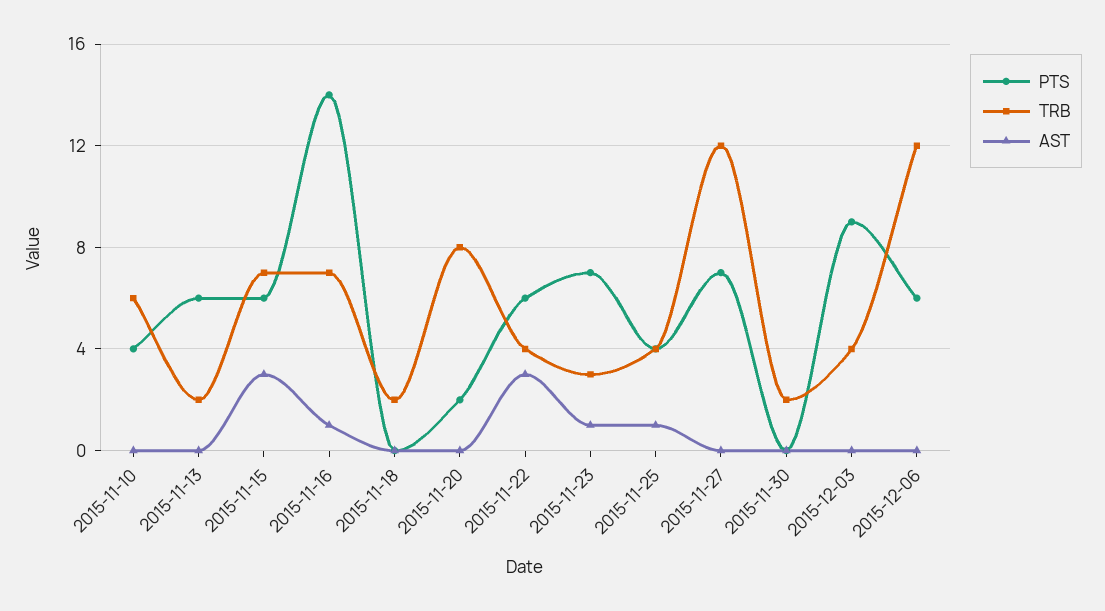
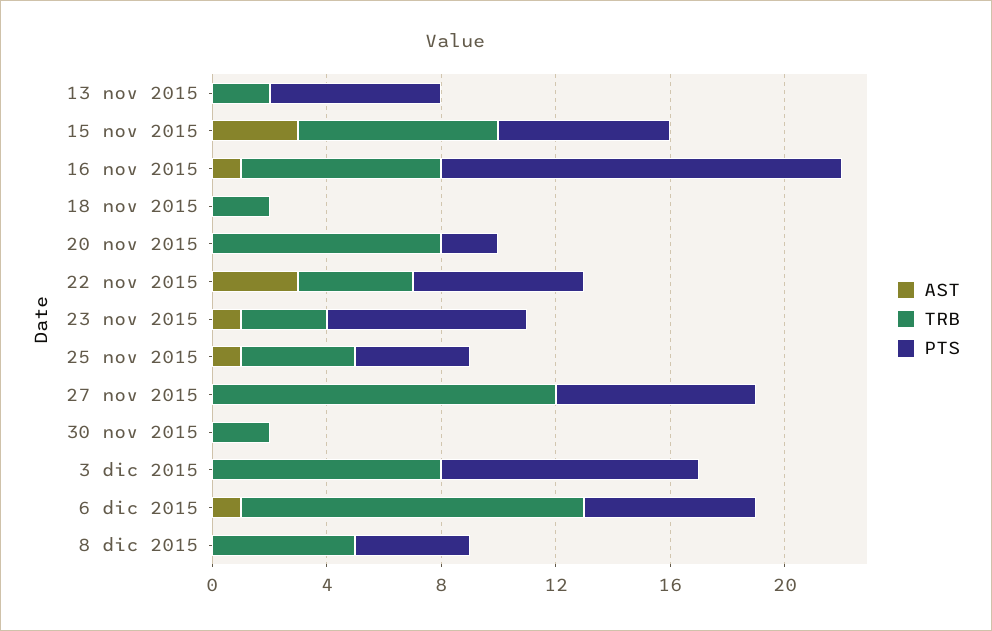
PTS, 2015-11-10: 4 -> none
TRB, 2015-11-10: 6 -> none
AST, 2015-11-10: 0 -> none
TRB, 2015-12-03: 4 -> 8
AST, 2015-12-06: 0 -> 1
AST, 8 dic 2015: none -> 0
TRB, 8 dic 2015: none -> 5
PTS, 8 dic 2015: none -> 4

